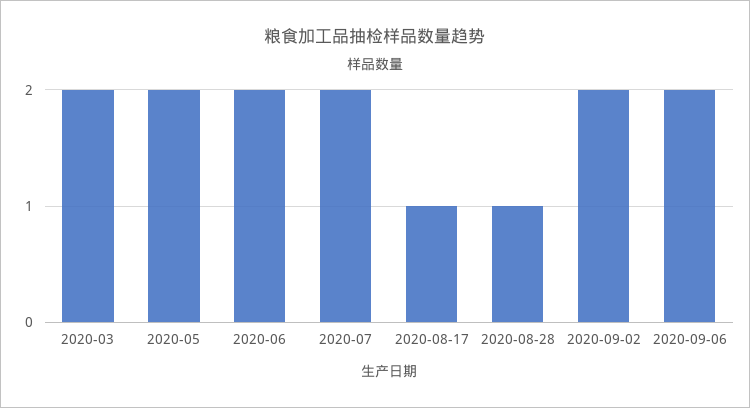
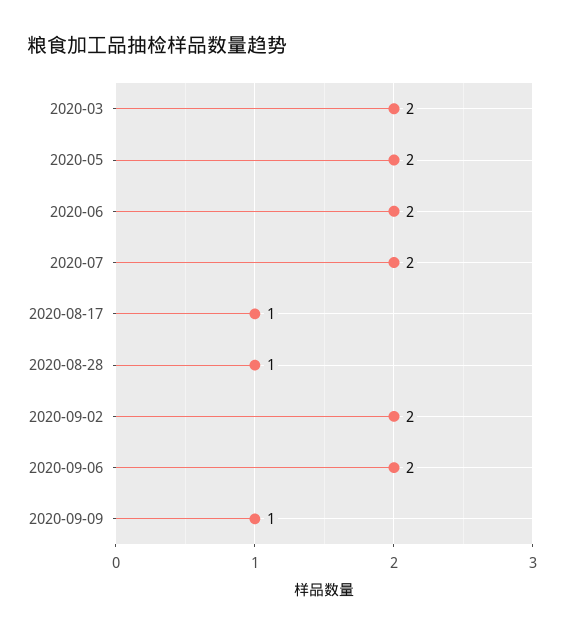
2020-09-09: none -> 1

